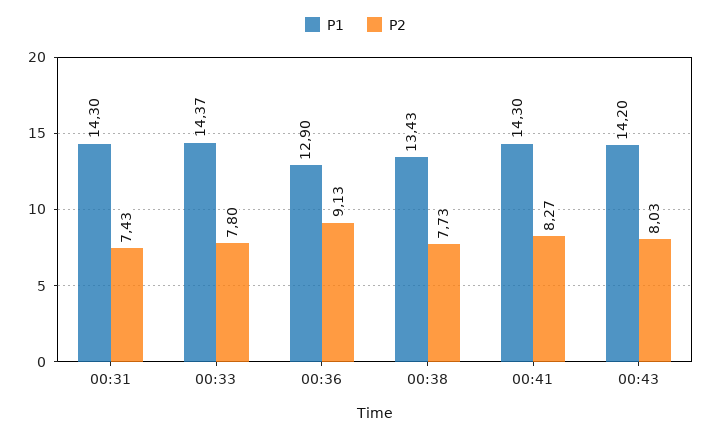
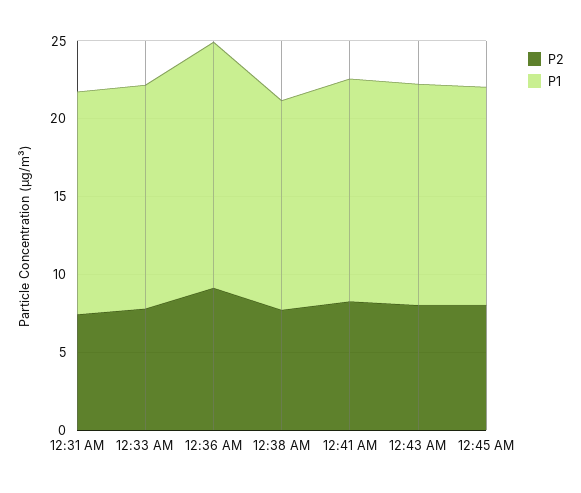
P1, 00:36: 12.9 -> 16
P2, 12:45 AM: none -> 8
P1, 12:45 AM: none -> 14

